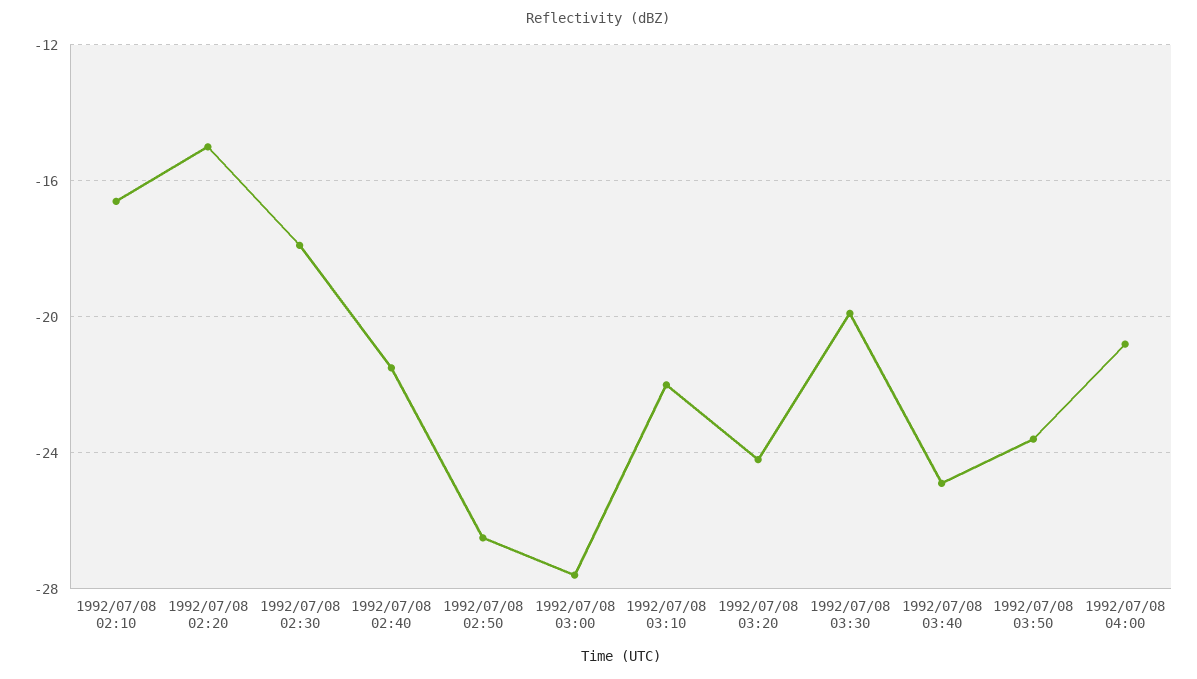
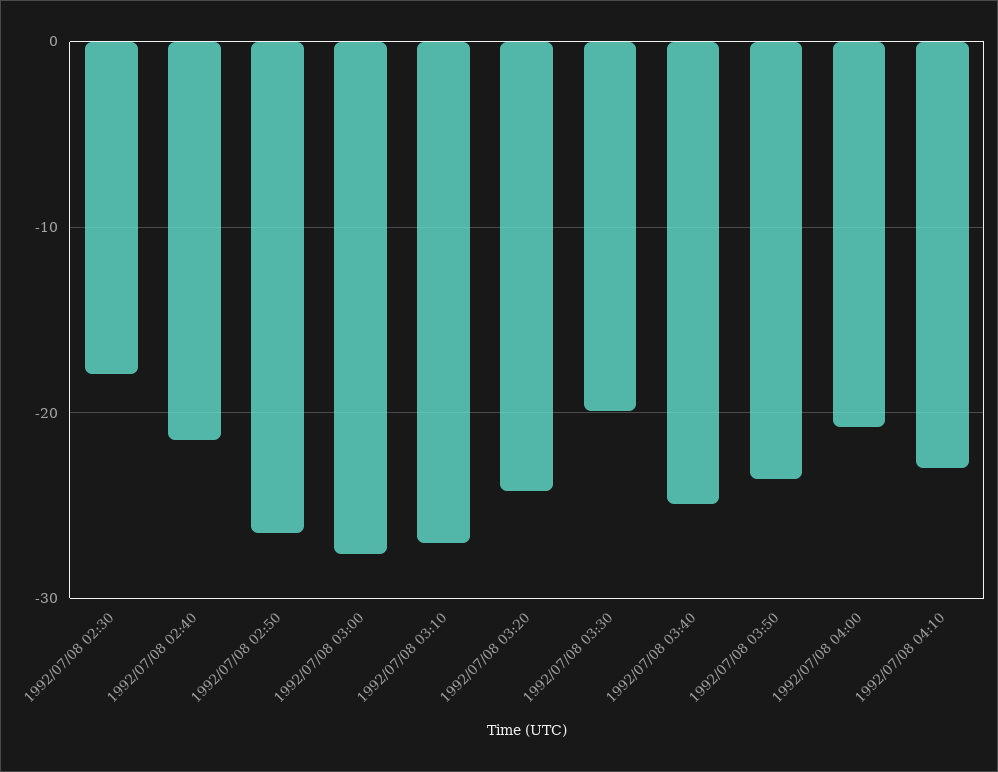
1992/07/08 02:10: -16.5 -> none
1992/07/08 02:20: -15 -> none
1992/07/08 03:10: -22 -> -27
1992/07/08 04:10: none -> -23

